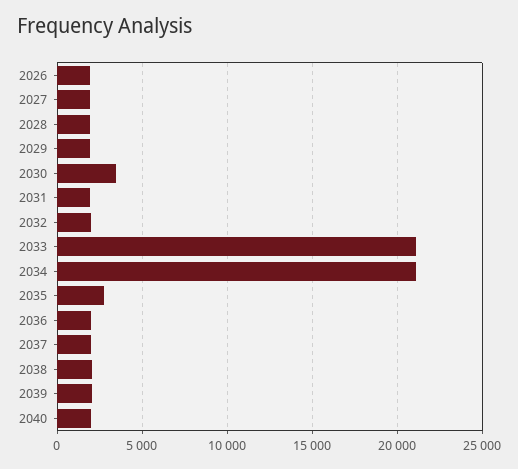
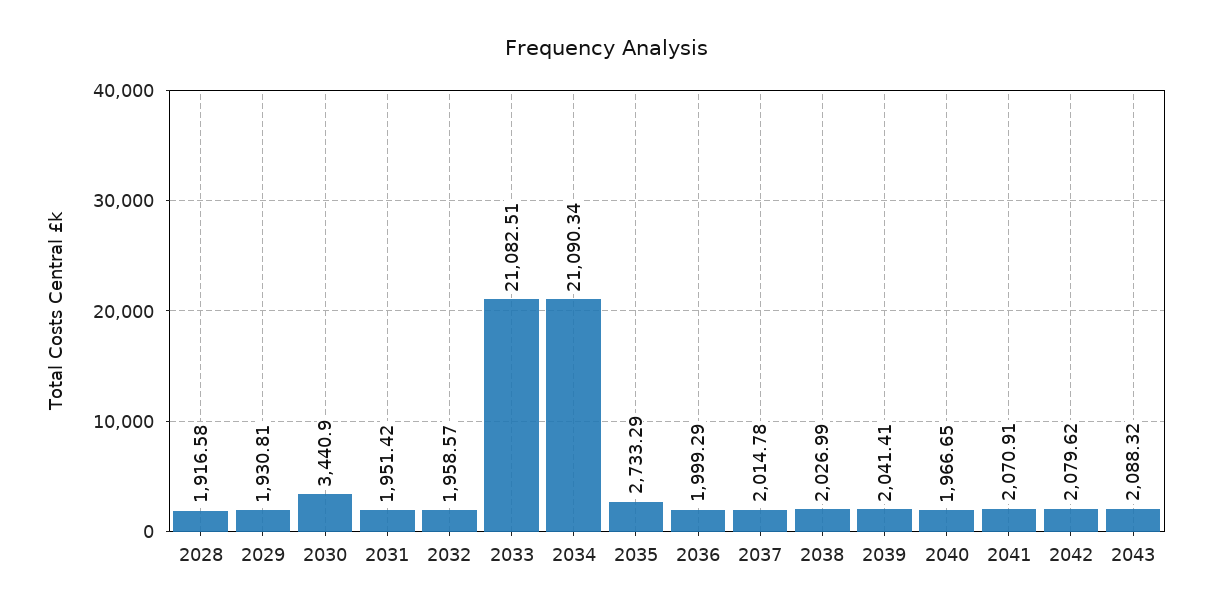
2026: 2000 -> none
2027: 2000 -> none
2041: none -> 2070.91
2042: none -> 2079.62
2043: none -> 2088.32

